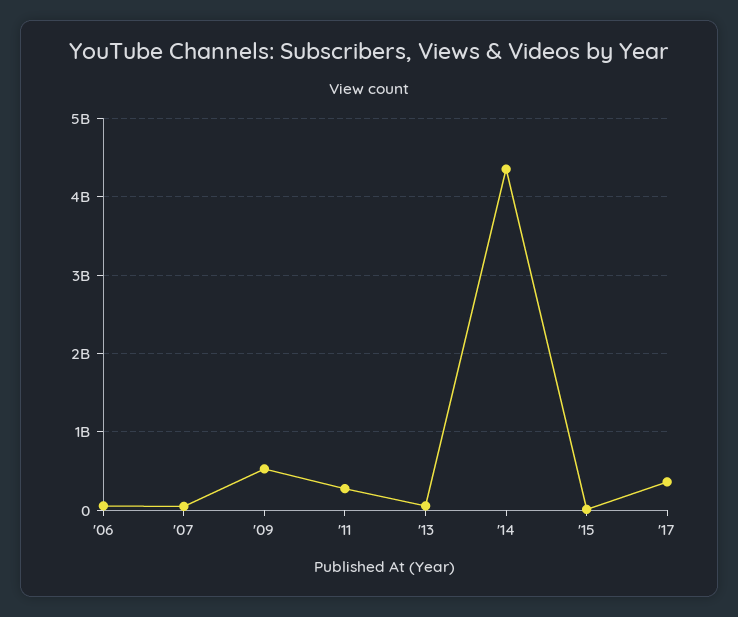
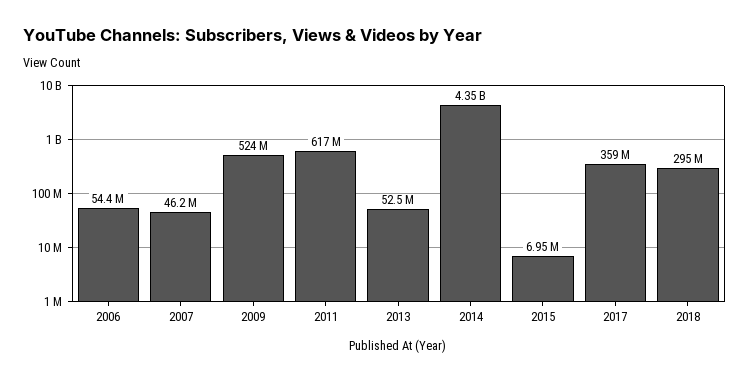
'11: 300000000 -> 617000000
2018: none -> 295000000

